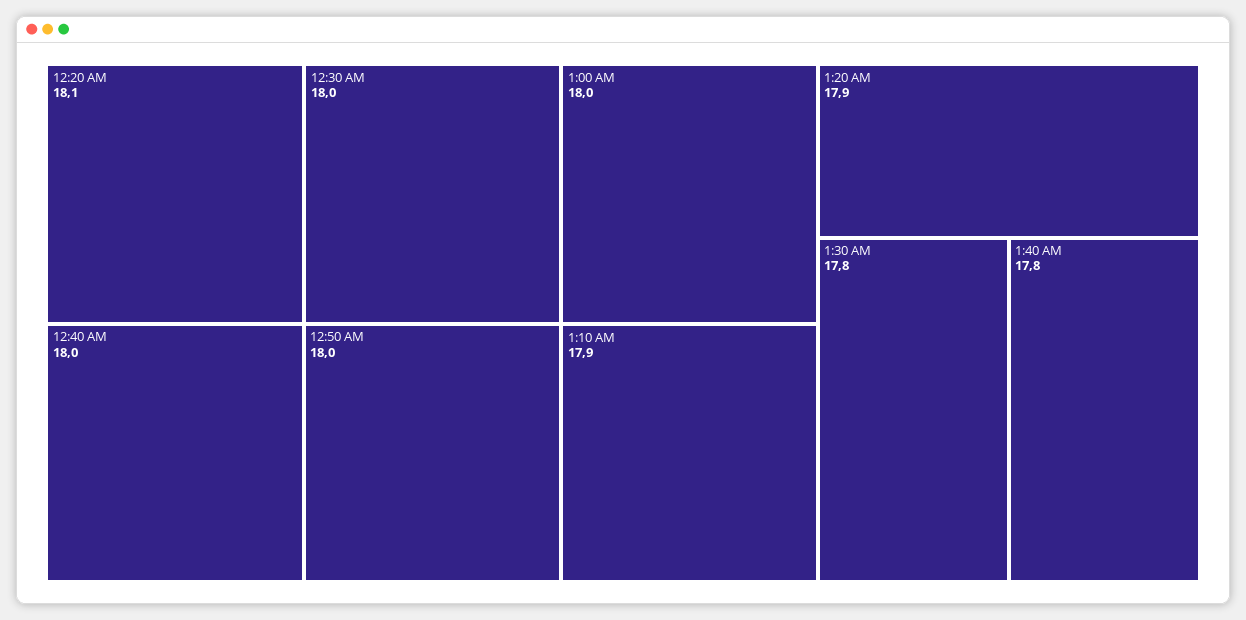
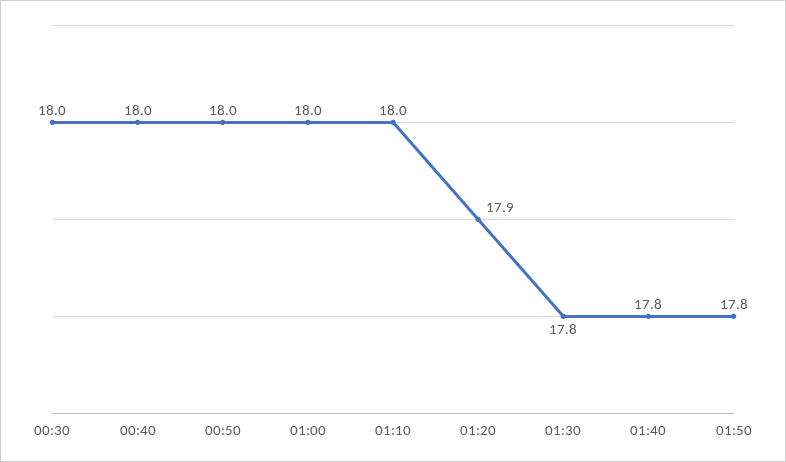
12:20 AM: 18.1 -> none
1:10 AM: 17.9 -> 18
01:50: none -> 17.8

